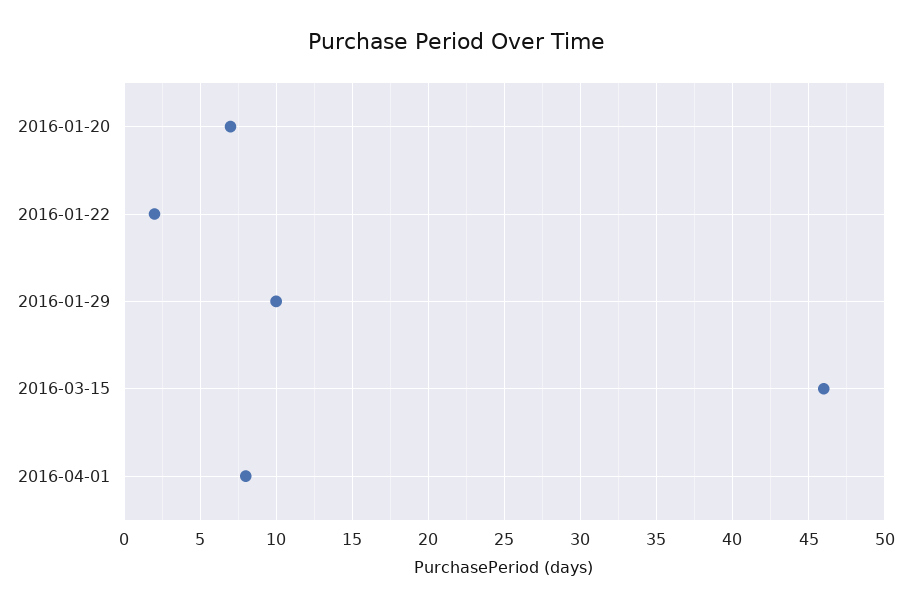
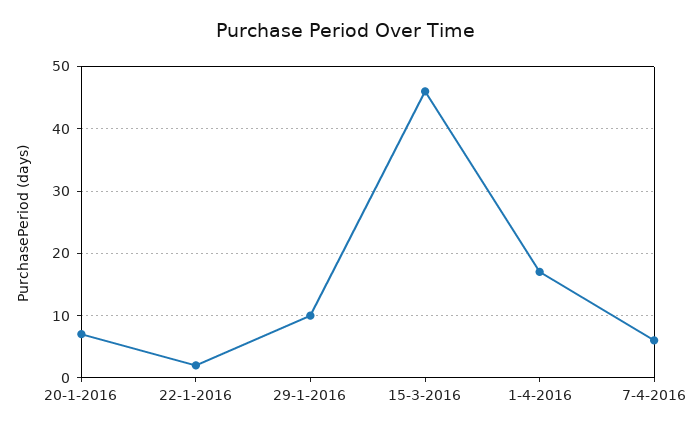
2016-04-01: 8 -> 17
7-4-2016: none -> 6

